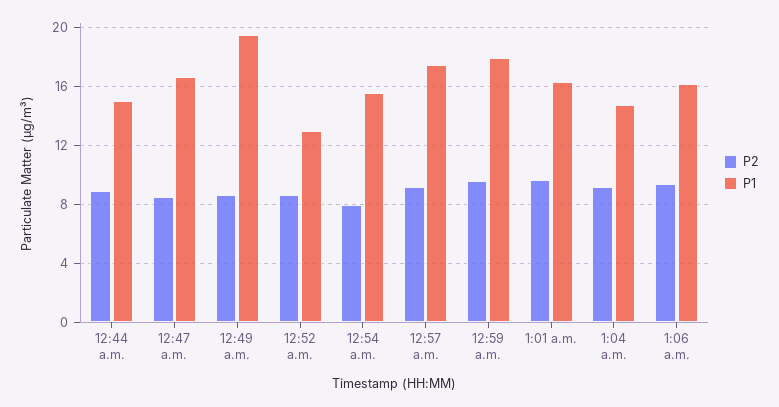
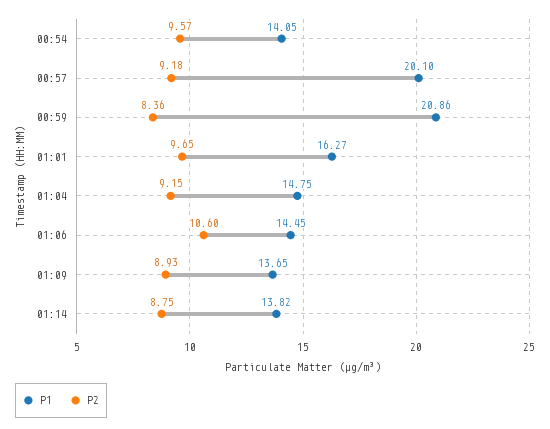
P2, 12:44 a.m.: 9 -> none
P1, 12:44 a.m.: 15 -> none
P2, 12:47 a.m.: 8.5 -> none
P1, 12:47 a.m.: 16.5 -> none
P2, 12:49 a.m.: 8.5 -> none
P1, 12:49 a.m.: 19.5 -> none
P2, 12:52 a.m.: 8.5 -> none
P1, 12:52 a.m.: 13 -> none
P2, 12:54 a.m.: 8 -> 9.57
P1, 12:54 a.m.: 15.5 -> 14.05
P1, 12:57 a.m.: 17.5 -> 20.1
P2, 12:59 a.m.: 9.5 -> 8.36
P1, 12:59 a.m.: 18 -> 20.86
P2, 1:06 a.m.: 9.5 -> 10.6
P1, 1:06 a.m.: 16 -> 14.45
P1, 01:09: none -> 13.65
P2, 01:09: none -> 8.93
P1, 01:14: none -> 13.82
P2, 01:14: none -> 8.75

